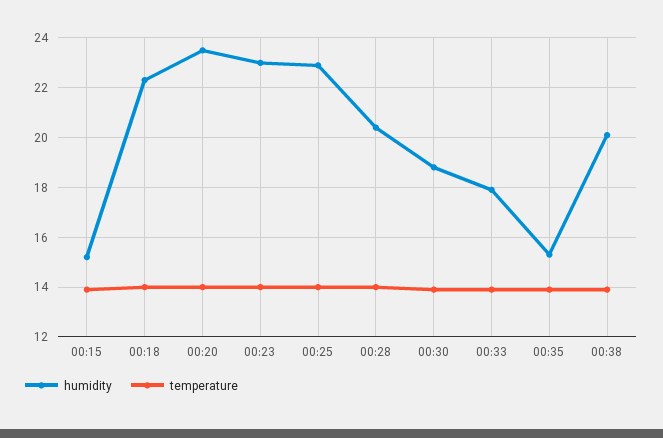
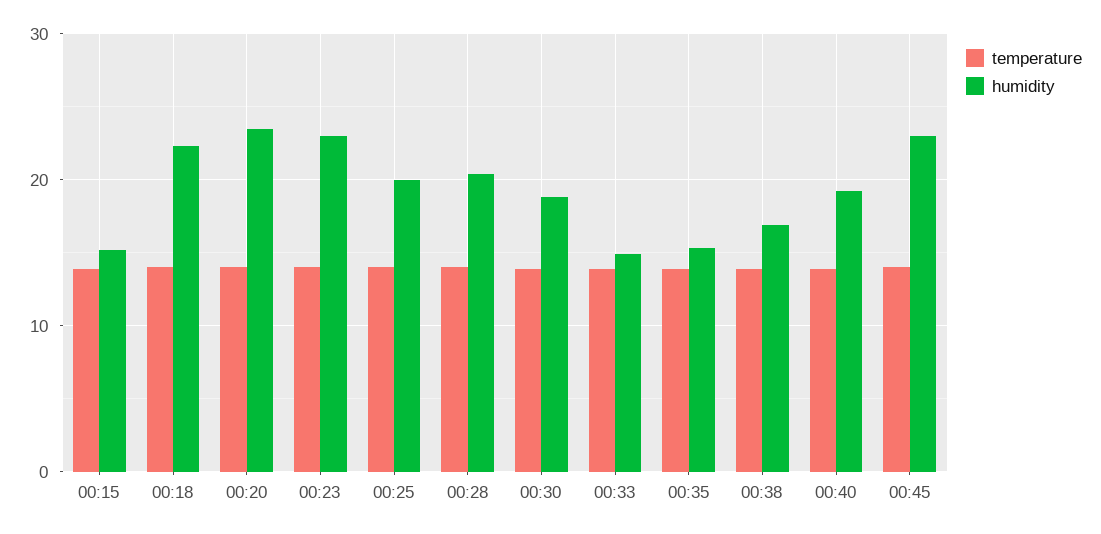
humidity, 00:25: 23 -> 20
humidity, 00:33: 18 -> 15
humidity, 00:38: 20 -> 17
temperature, 00:40: none -> 14
humidity, 00:40: none -> 19
temperature, 00:45: none -> 14
humidity, 00:45: none -> 23

